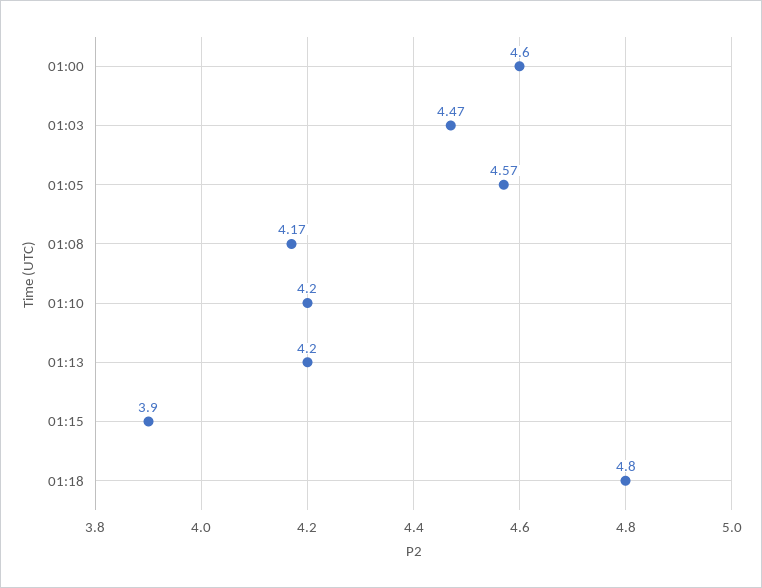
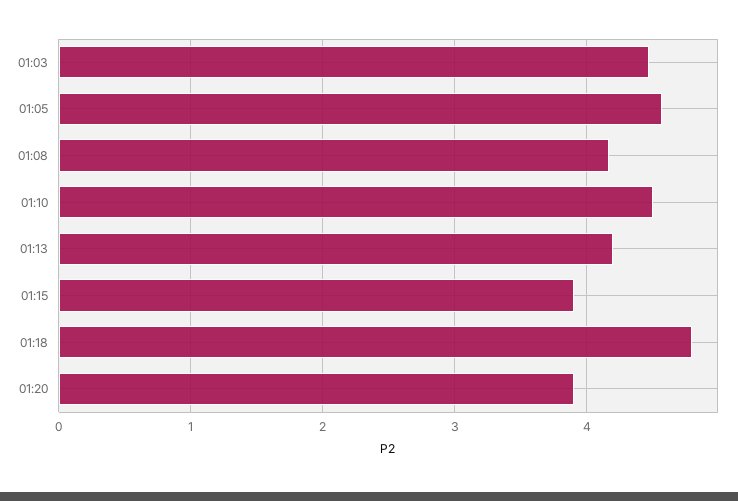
01:00: 4.6 -> none
01:10: 4.2 -> 4.5
01:20: none -> 3.9

